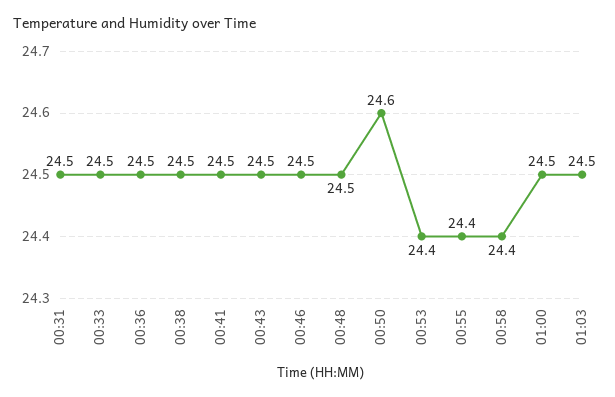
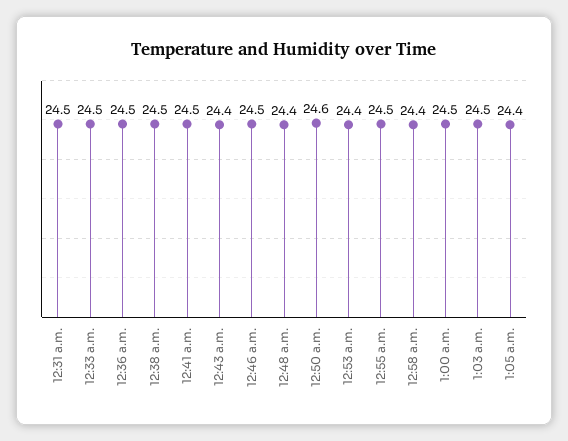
00:43: 24.5 -> 24.4
00:48: 24.5 -> 24.4
00:55: 24.4 -> 24.5
1:05 a.m.: none -> 24.4

